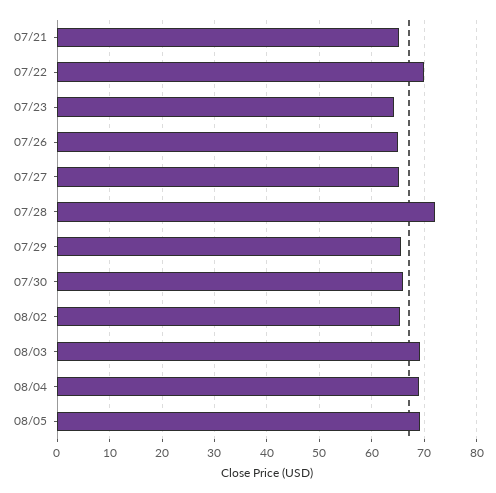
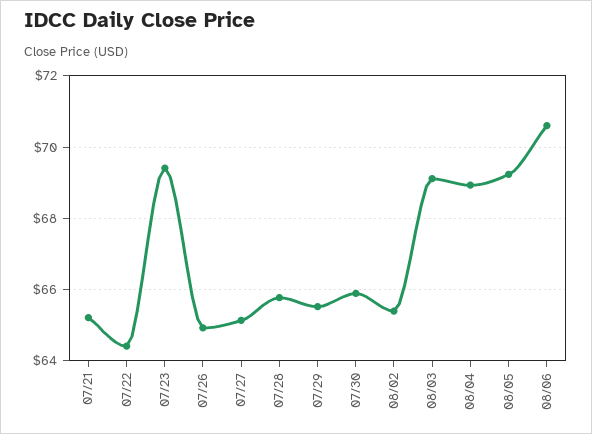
07/22: 70 -> 64.4
07/23: 64 -> 69.4
07/28: 72 -> 65.8
08/06: none -> 70.6

